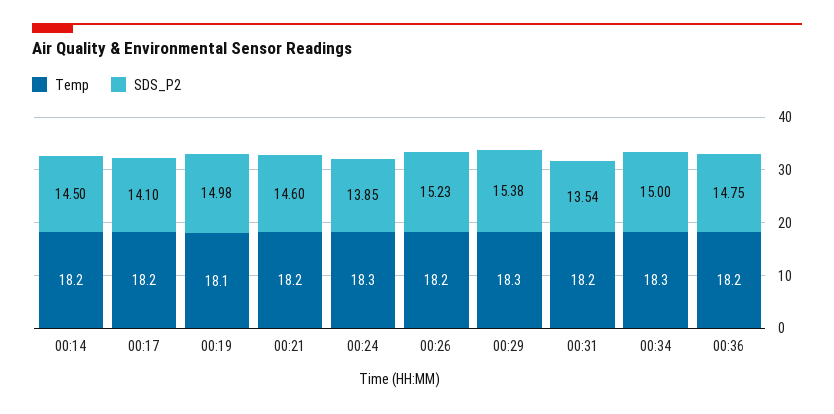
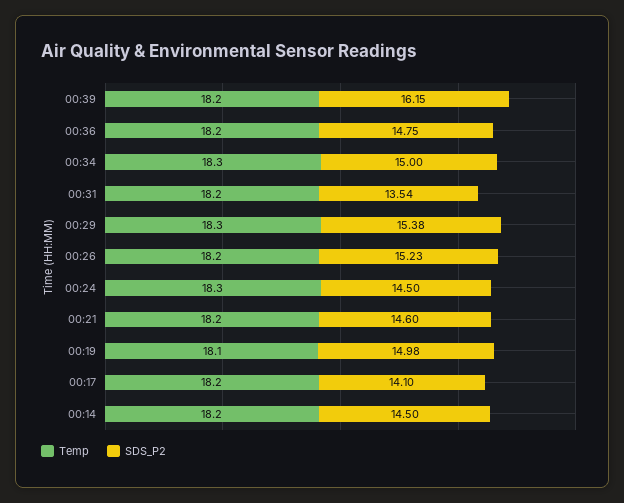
SDS_P2, 00:24: 13.85 -> 14.5
Temp, 00:39: none -> 18.2
SDS_P2, 00:39: none -> 16.15

